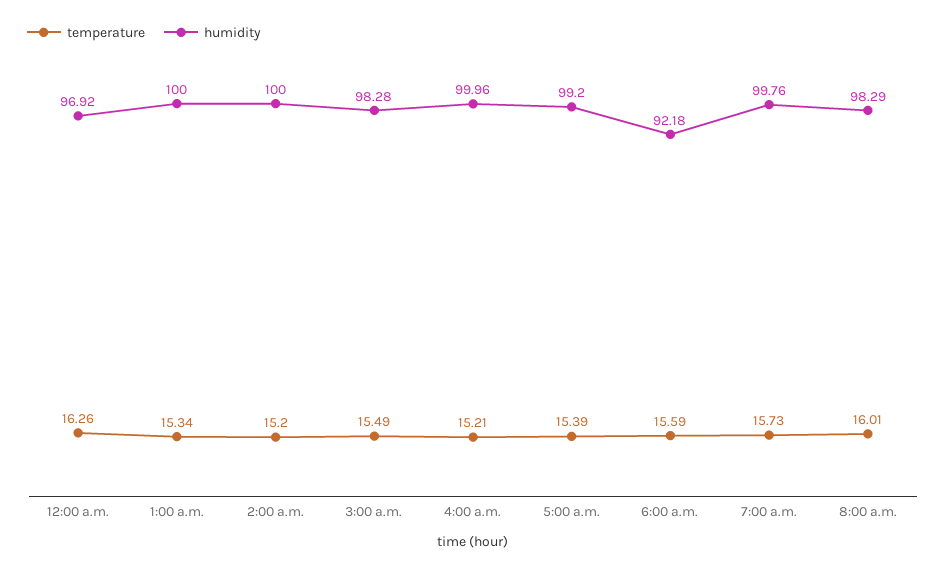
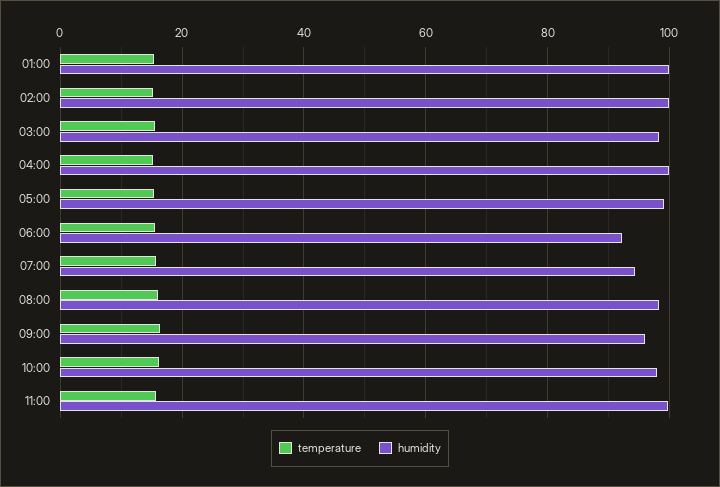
temperature, 12:00 a.m.: 16.26 -> none
humidity, 12:00 a.m.: 96.92 -> none
humidity, 7:00 a.m.: 99.76 -> 94
temperature, 09:00: none -> 16
humidity, 09:00: none -> 96
temperature, 10:00: none -> 16
humidity, 10:00: none -> 98
temperature, 11:00: none -> 16
humidity, 11:00: none -> 100

